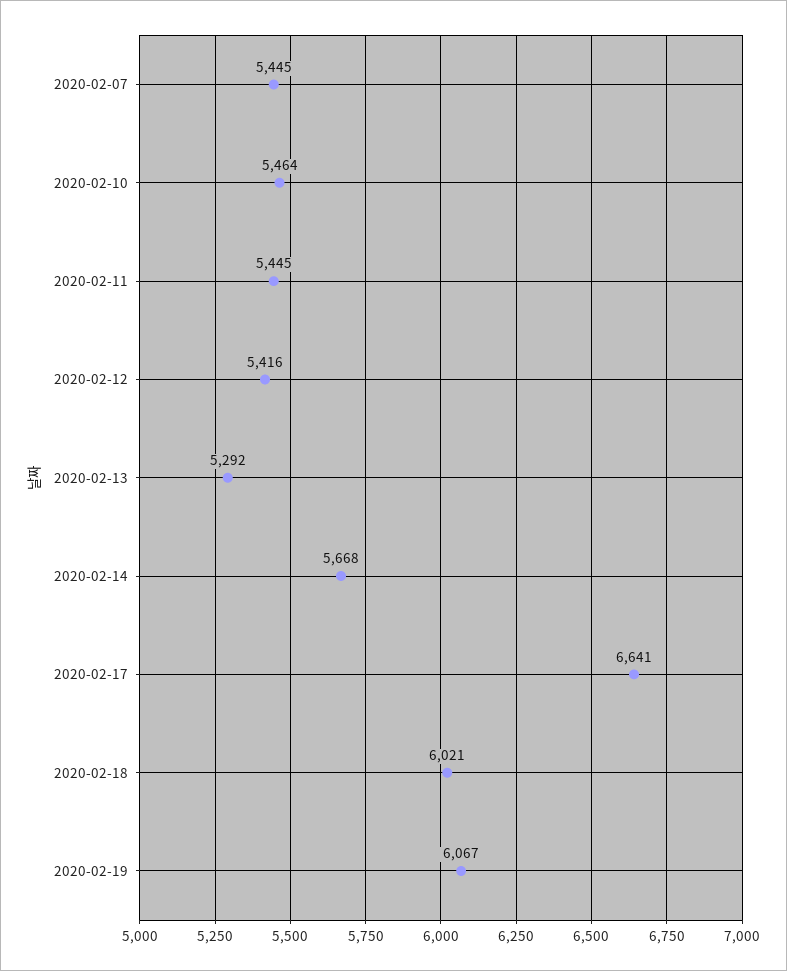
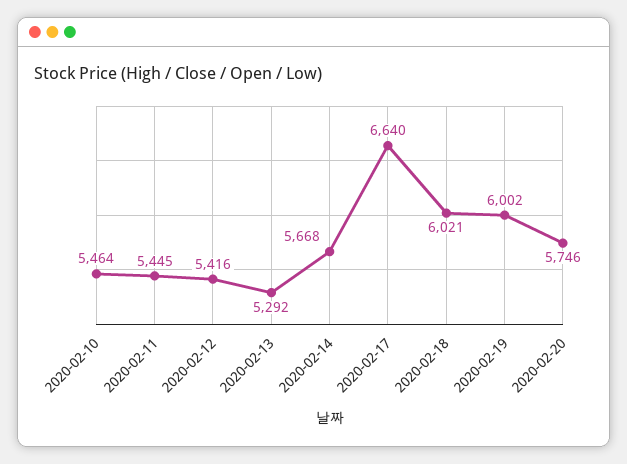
2020-02-07: 5445 -> none
2020-02-17: 6641 -> 6640
2020-02-19: 6067 -> 6002
2020-02-20: none -> 5746

